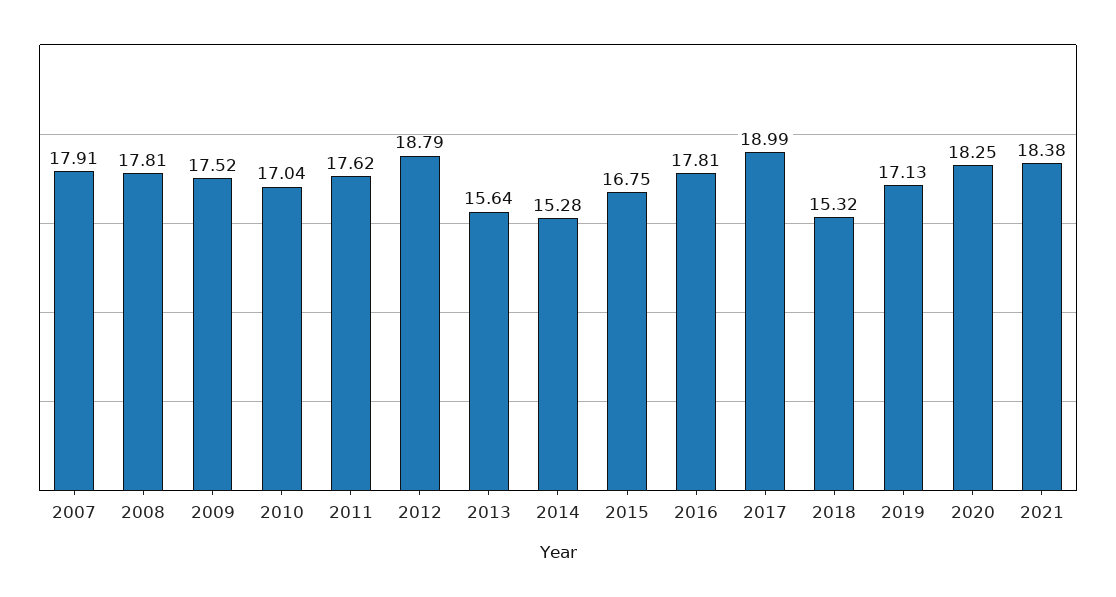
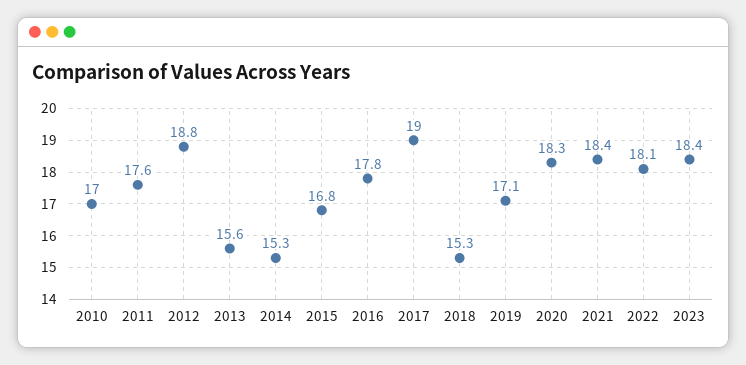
2007: 17.91 -> none
2008: 17.81 -> none
2009: 17.52 -> none
2022: none -> 18.1
2023: none -> 18.4

